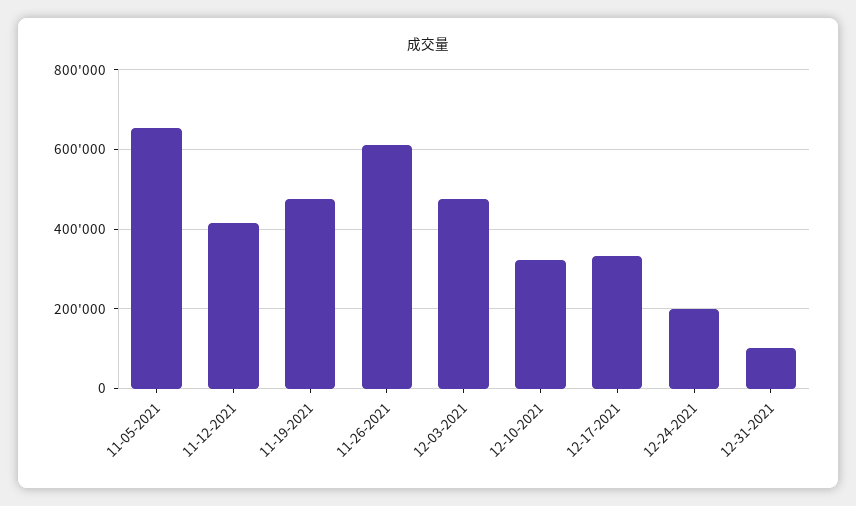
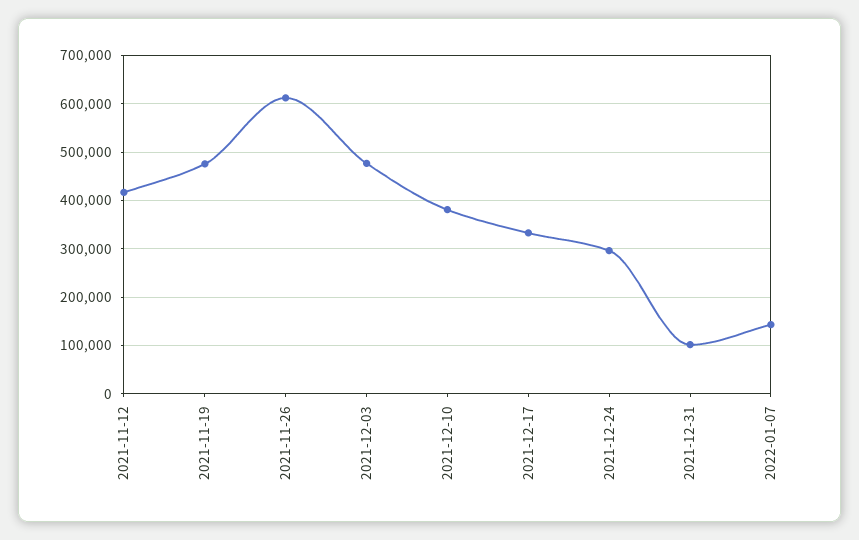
11-05-2021: 660000 -> none
12-10-2021: 320000 -> 380000
12-24-2021: 200000 -> 300000
2022-01-07: none -> 140000

